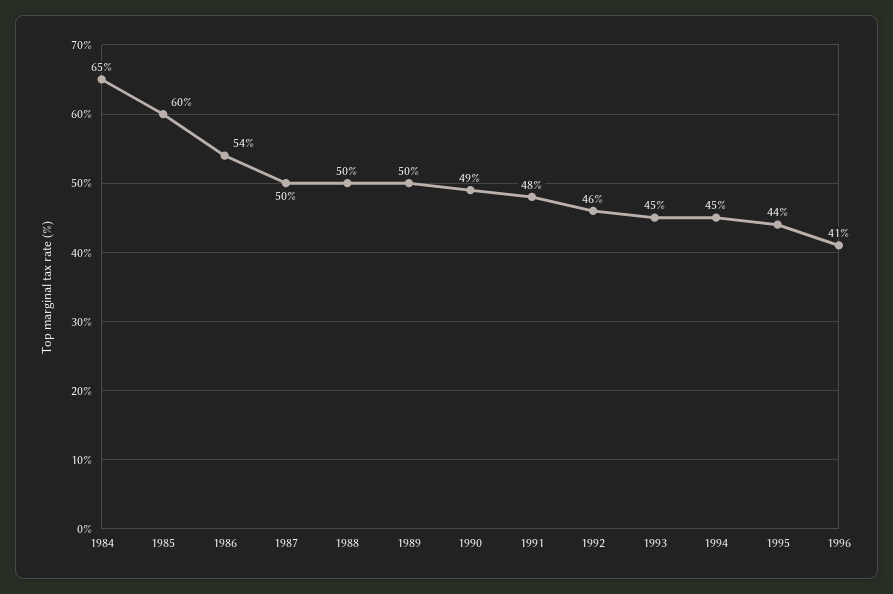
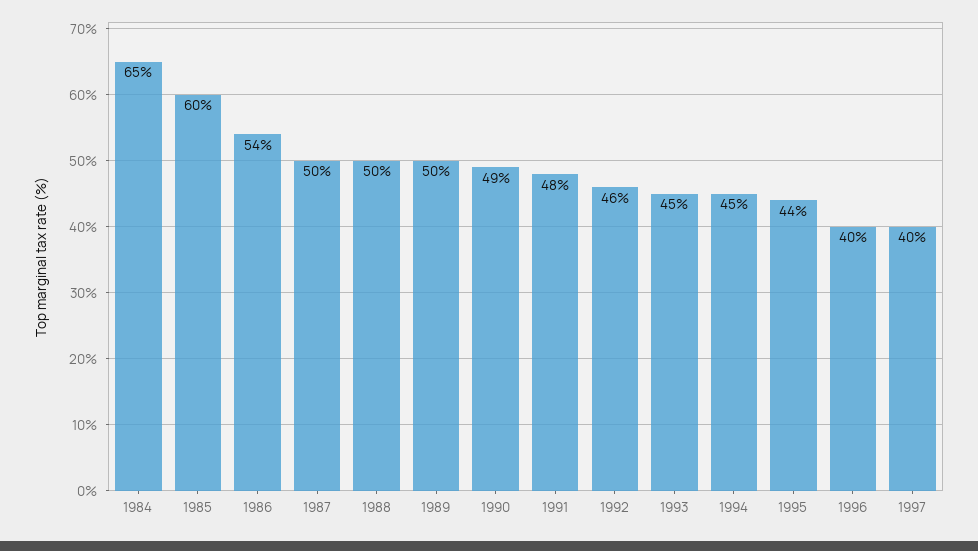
1996: 41 -> 40
1997: none -> 40

